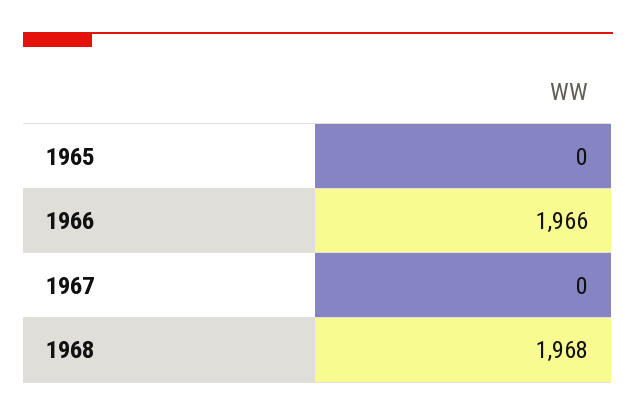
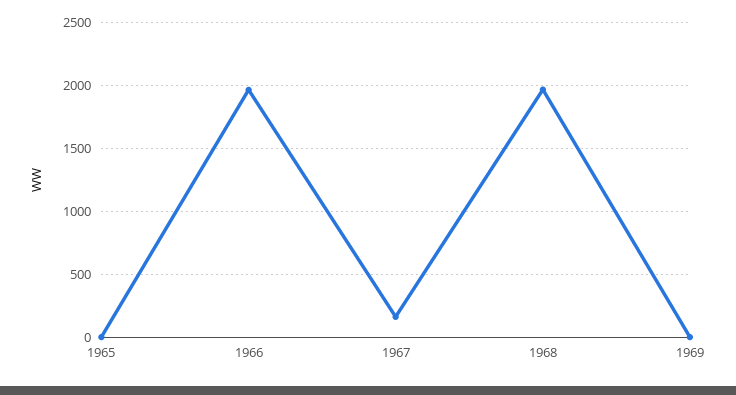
1967: 0 -> 150
1969: none -> 0

